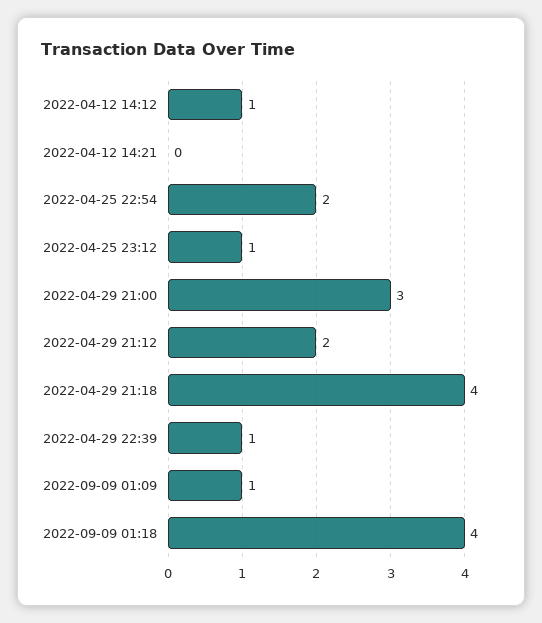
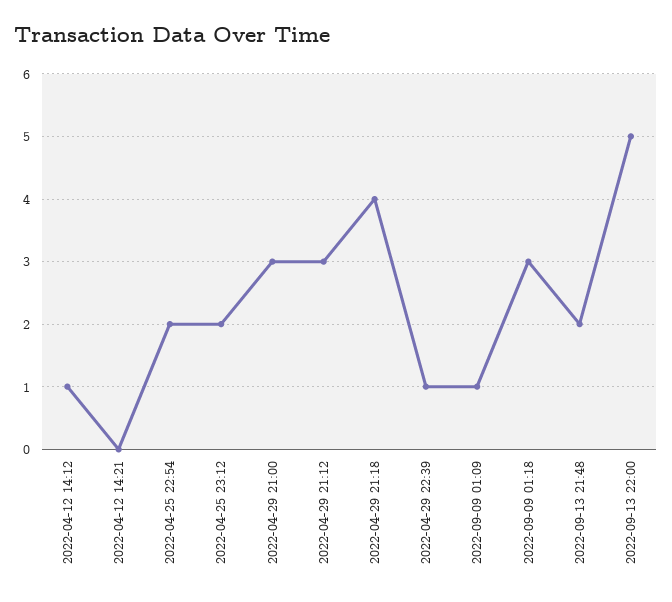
2022-04-25 23:12: 1 -> 2
2022-04-29 21:12: 2 -> 3
2022-09-09 01:18: 4 -> 3
2022-09-13 21:48: none -> 2
2022-09-13 22:00: none -> 5

